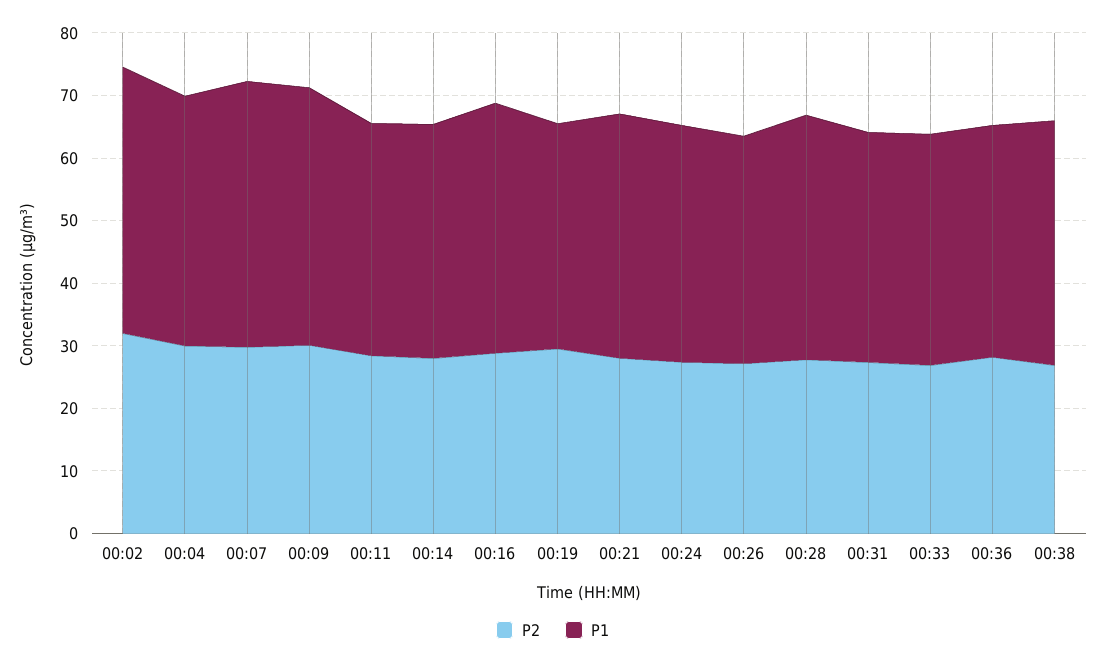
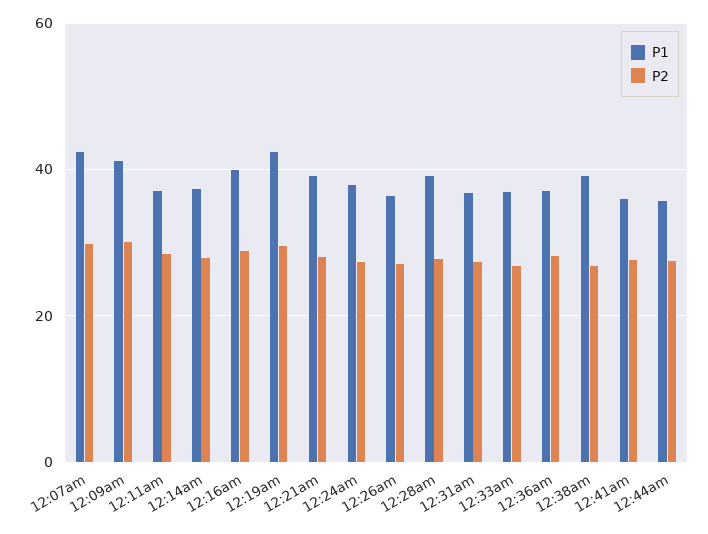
P2, 00:02: 32 -> none
P1, 00:02: 42 -> none
P2, 00:04: 30 -> none
P1, 00:04: 40 -> none
P1, 00:19: 36 -> 42
P1, 12:41am: none -> 36
P2, 12:41am: none -> 28
P1, 12:44am: none -> 36
P2, 12:44am: none -> 28

